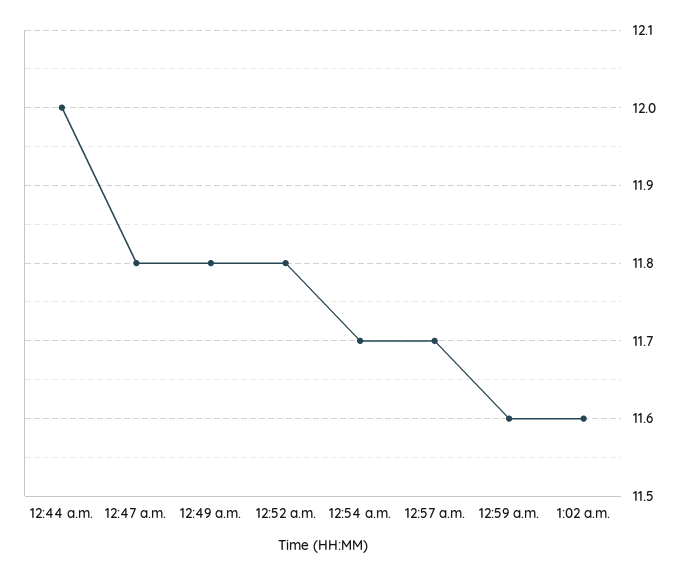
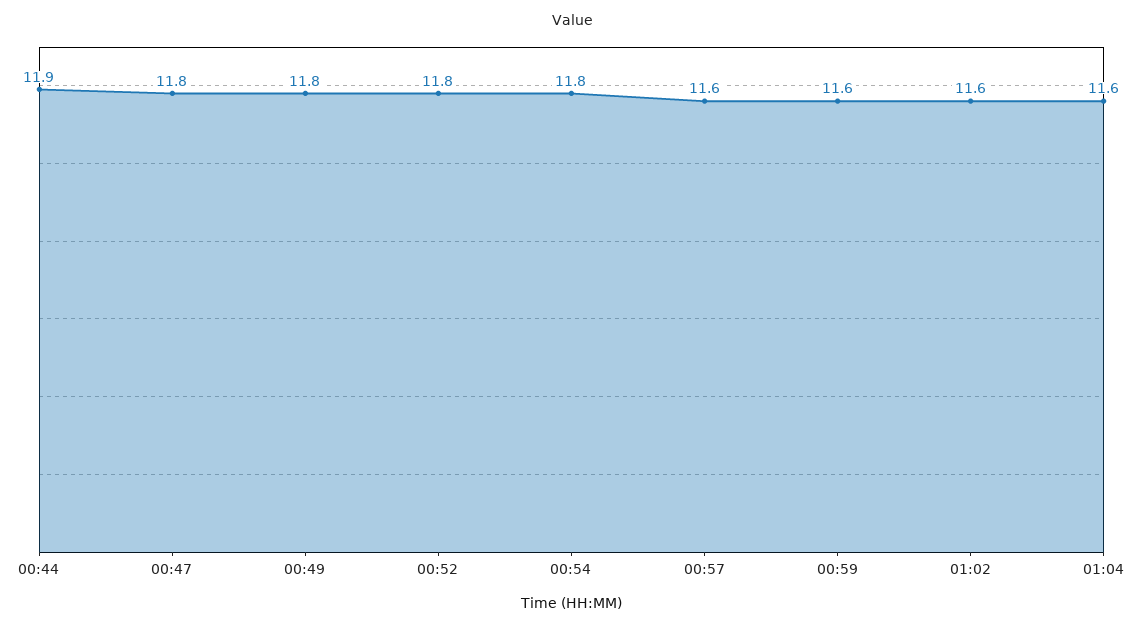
12:44 a.m.: 12 -> 11.9
12:54 a.m.: 11.7 -> 11.8
12:57 a.m.: 11.7 -> 11.6
01:04: none -> 11.6

